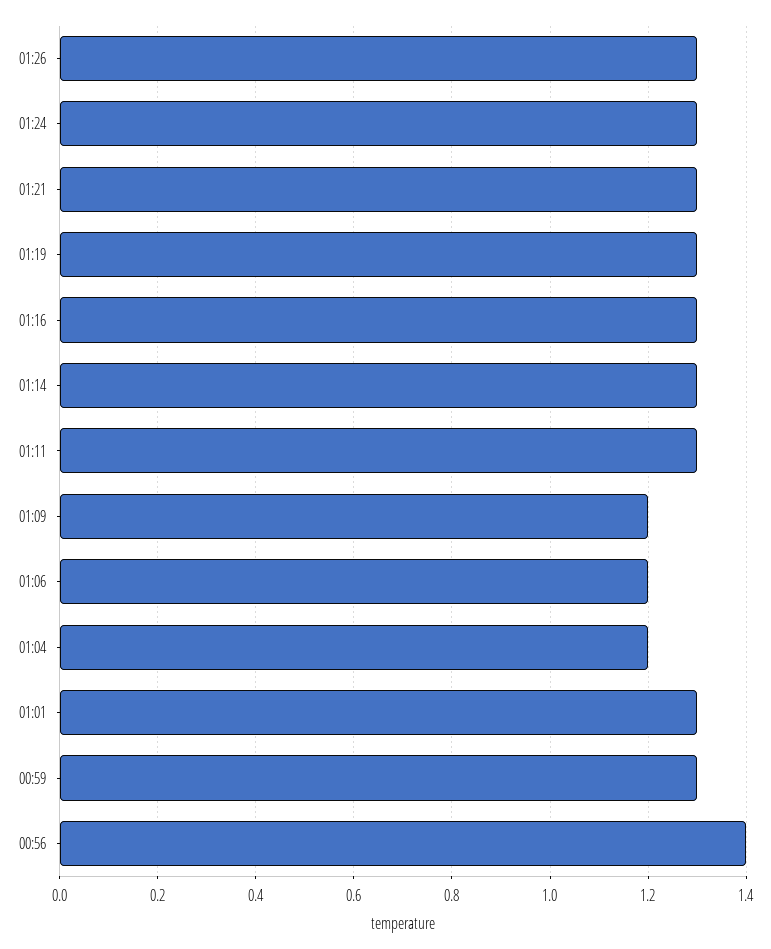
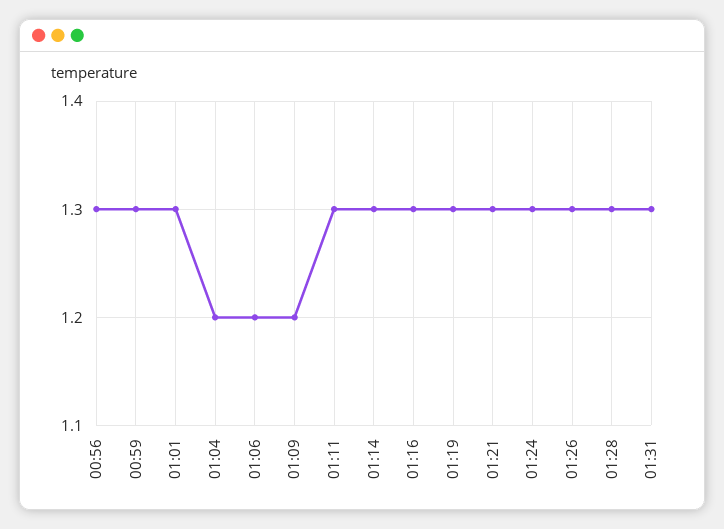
00:56: 1.4 -> 1.3
01:28: none -> 1.3
01:31: none -> 1.3

